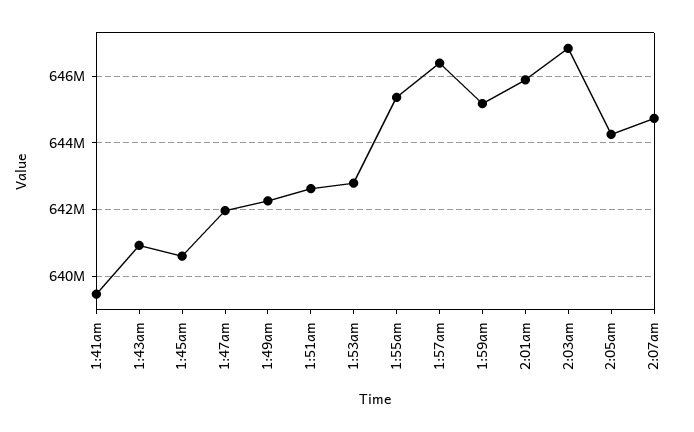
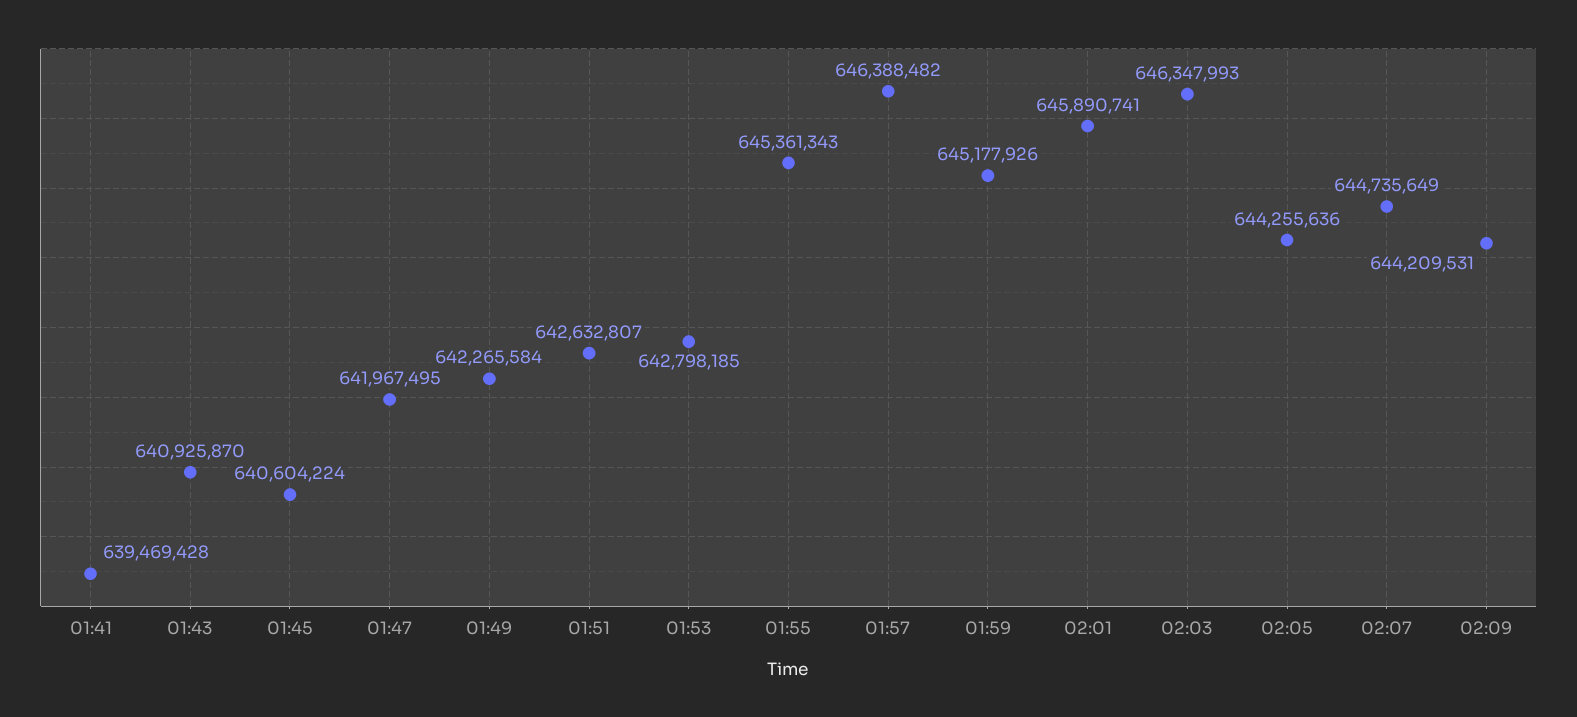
2:03am: 646800000 -> 646347993
02:09: none -> 644209531

